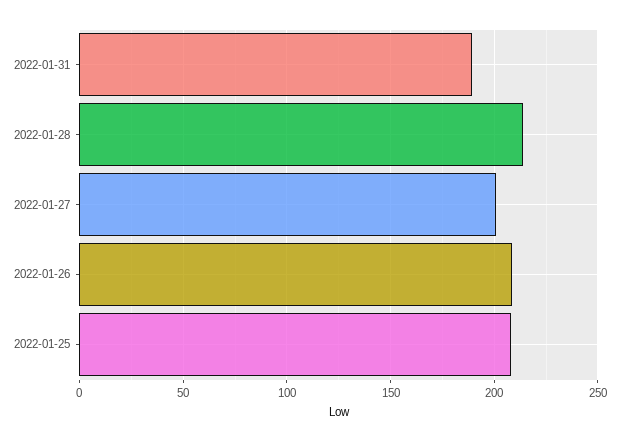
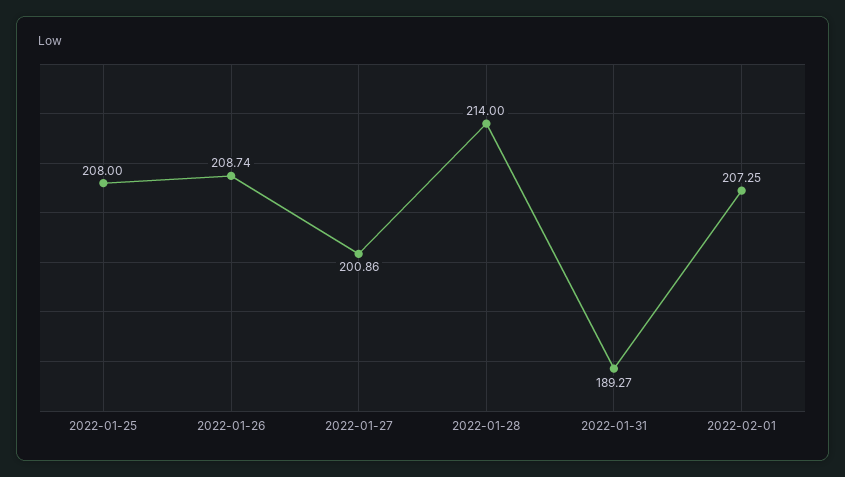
2022-02-01: none -> 207.25

